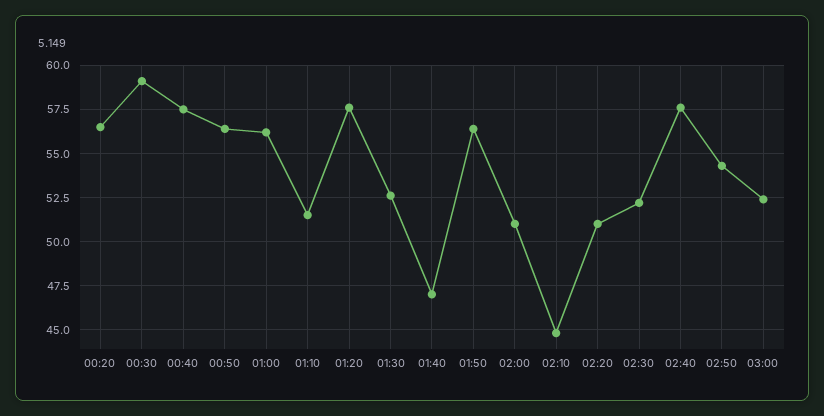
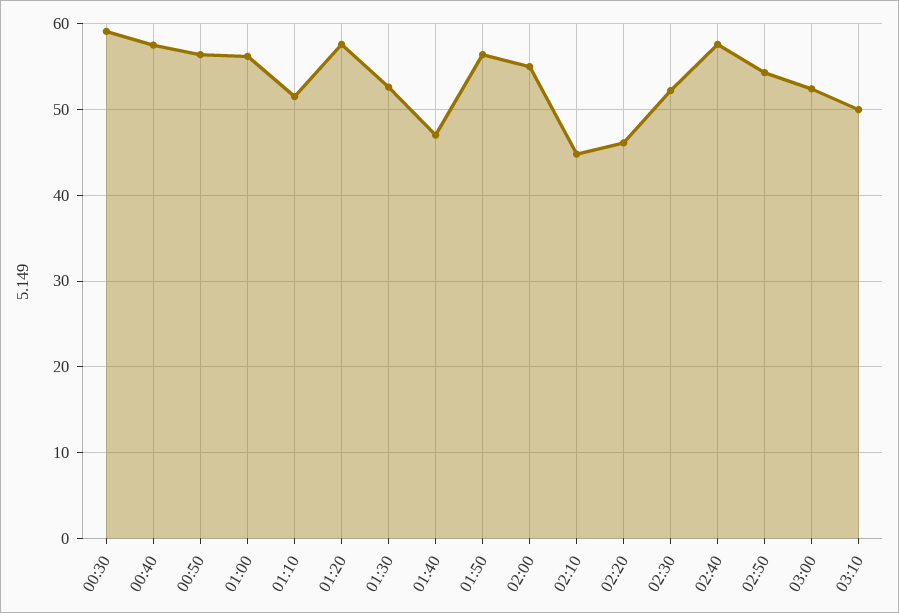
00:20: 56.5 -> none
02:00: 51 -> 55
02:20: 51 -> 46
03:10: none -> 50

